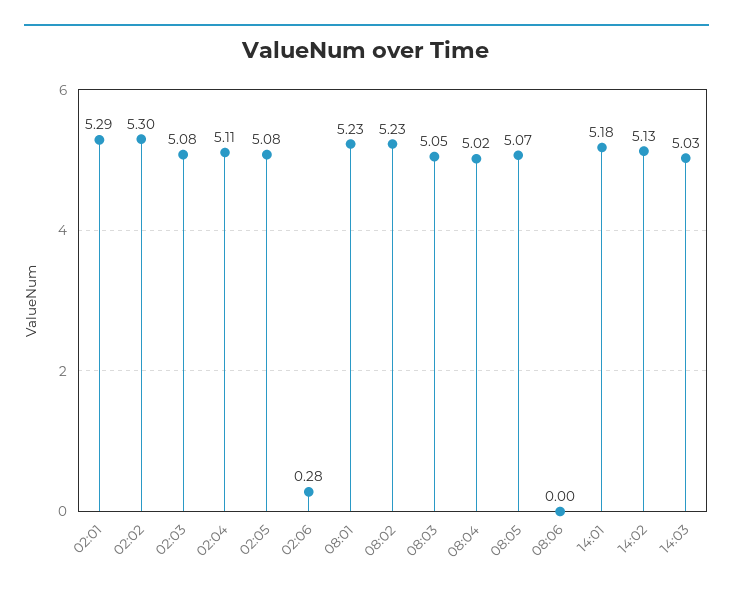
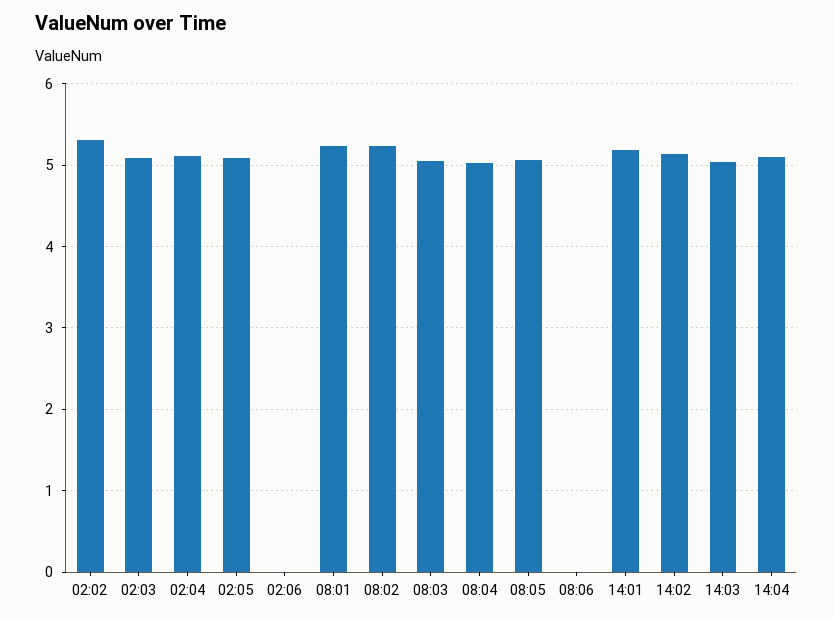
02:01: 5.29 -> none
02:06: 0.28 -> 0
14:04: none -> 5.1

